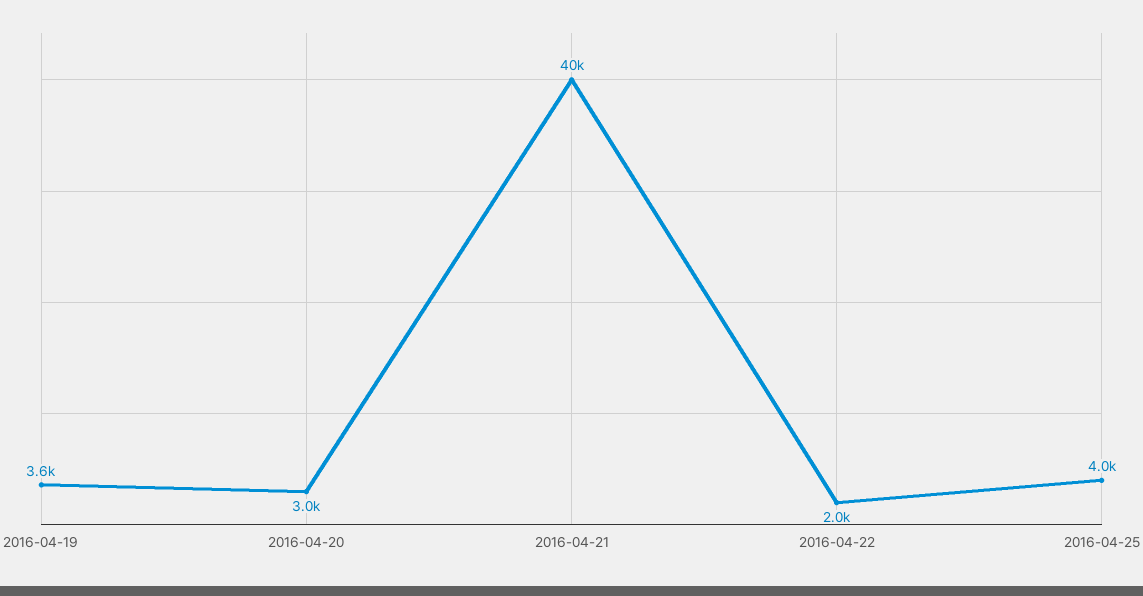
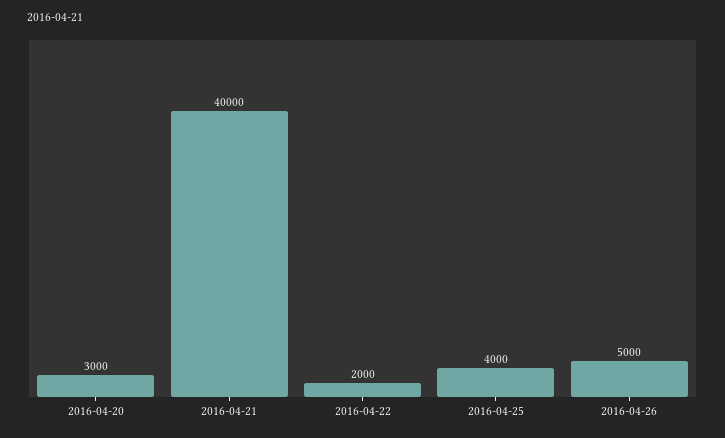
2016-04-19: 3600 -> none
2016-04-26: none -> 5000

